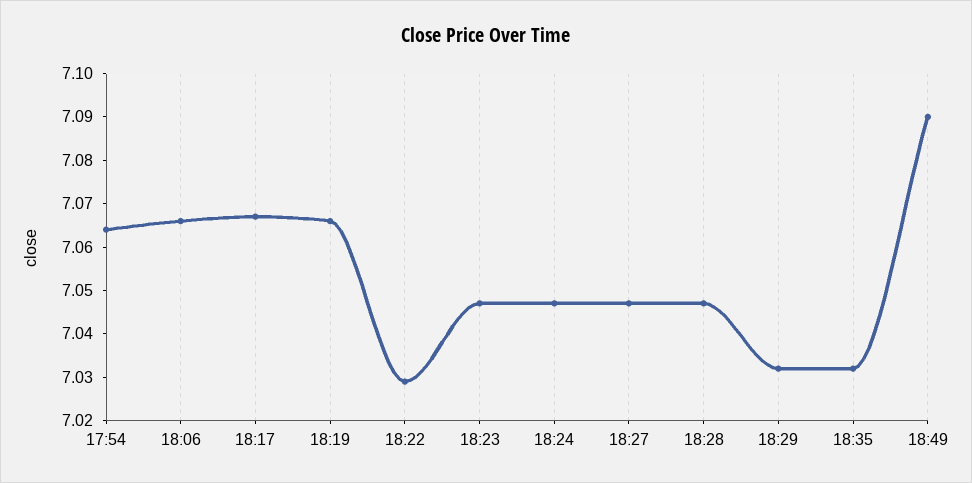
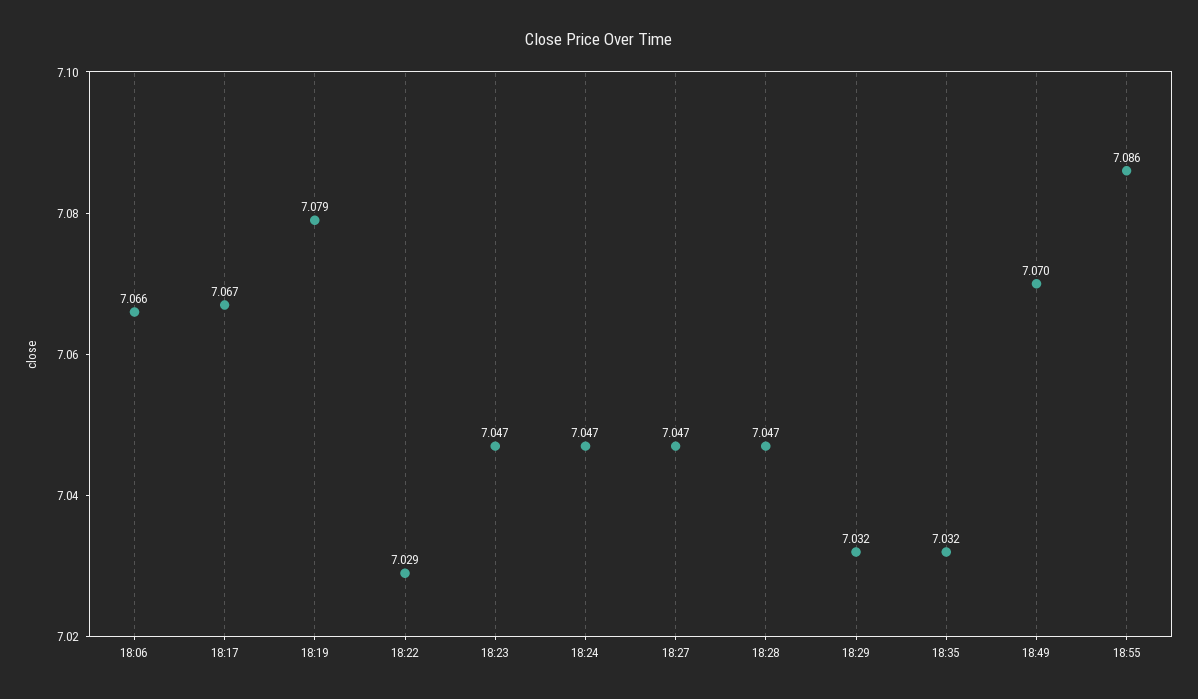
17:54: 7.065 -> none
18:19: 7.065 -> 7.079
18:49: 7.09 -> 7.07
18:55: none -> 7.086

